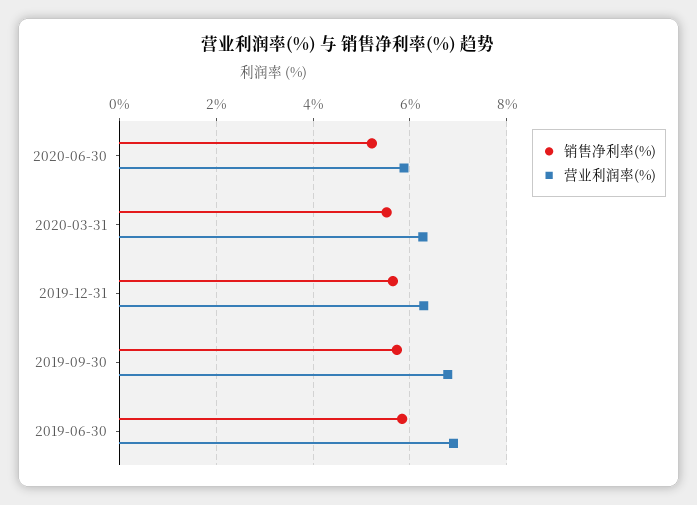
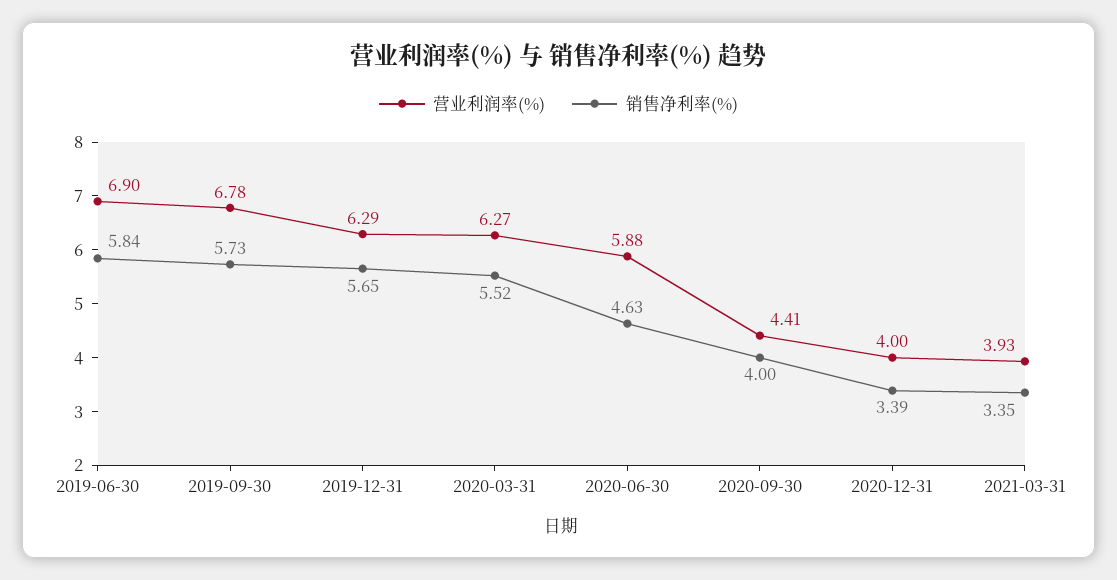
销售净利率(%), 2020-06-30: 5.2 -> 4.63
营业利润率(%), 2020-09-30: none -> 4.41
销售净利率(%), 2020-09-30: none -> 4
营业利润率(%), 2020-12-31: none -> 4
销售净利率(%), 2020-12-31: none -> 3.39
营业利润率(%), 2021-03-31: none -> 3.93
销售净利率(%), 2021-03-31: none -> 3.35

